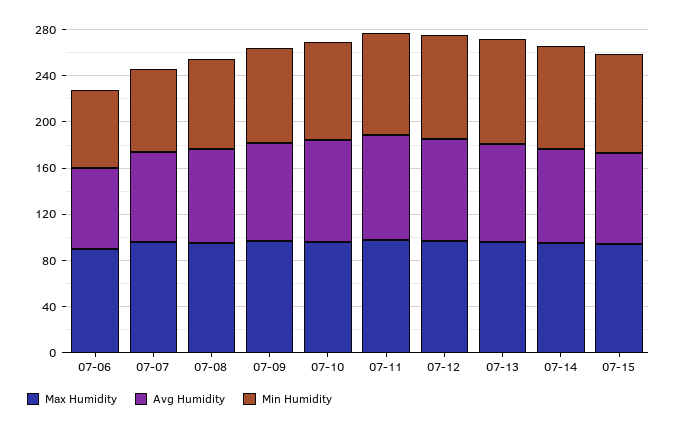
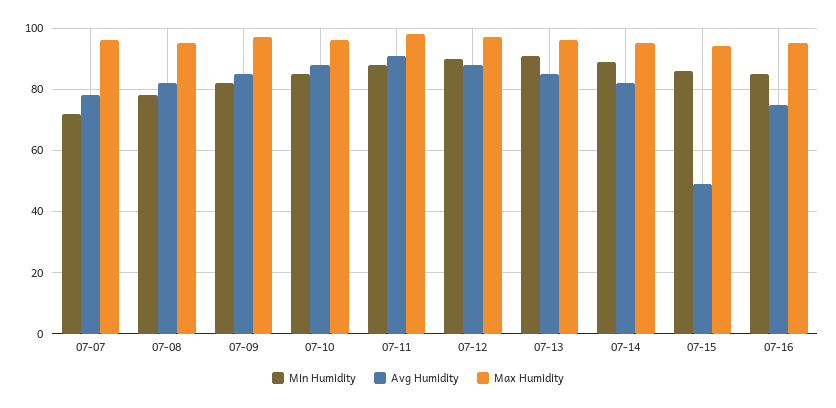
Max Humidity, 07-06: 90 -> none
Avg Humidity, 07-06: 70 -> none
Min Humidity, 07-06: 70 -> none
Avg Humidity, 07-15: 80 -> 50
Min Humidity, 07-16: none -> 85
Avg Humidity, 07-16: none -> 75
Max Humidity, 07-16: none -> 95

